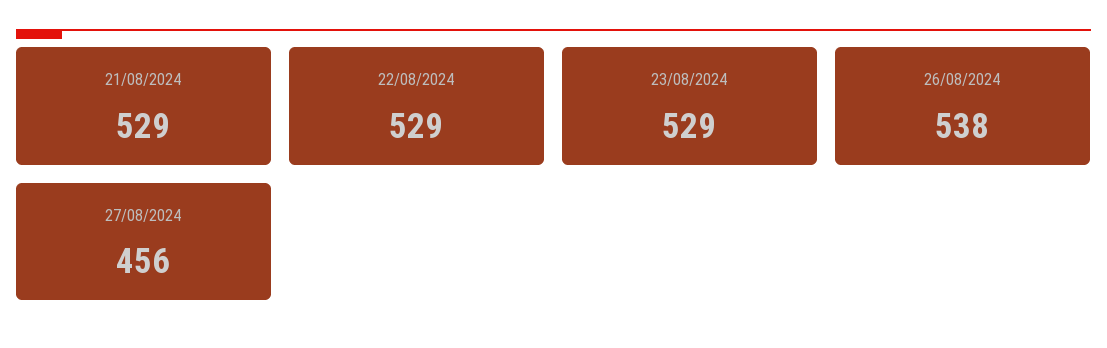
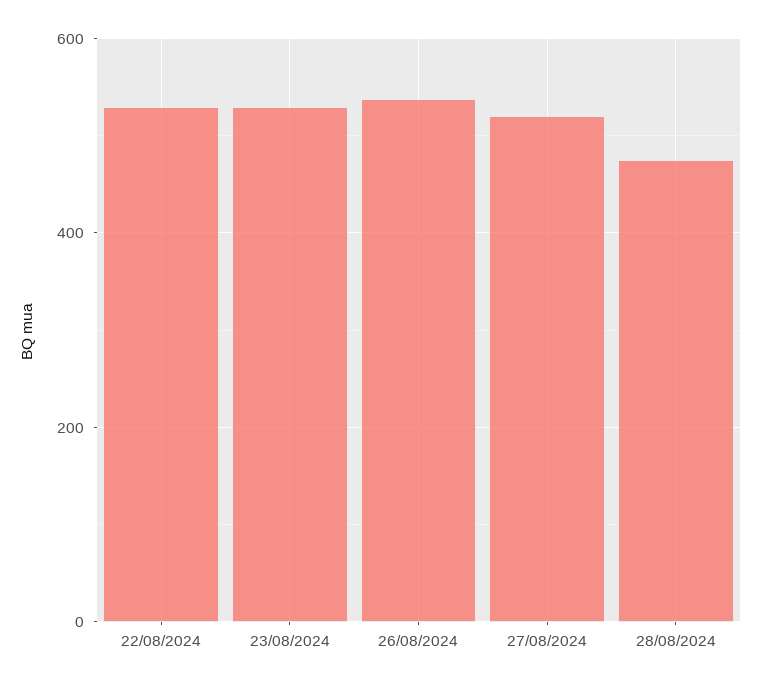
21/08/2024: 529 -> none
27/08/2024: 456 -> 520
28/08/2024: none -> 480

